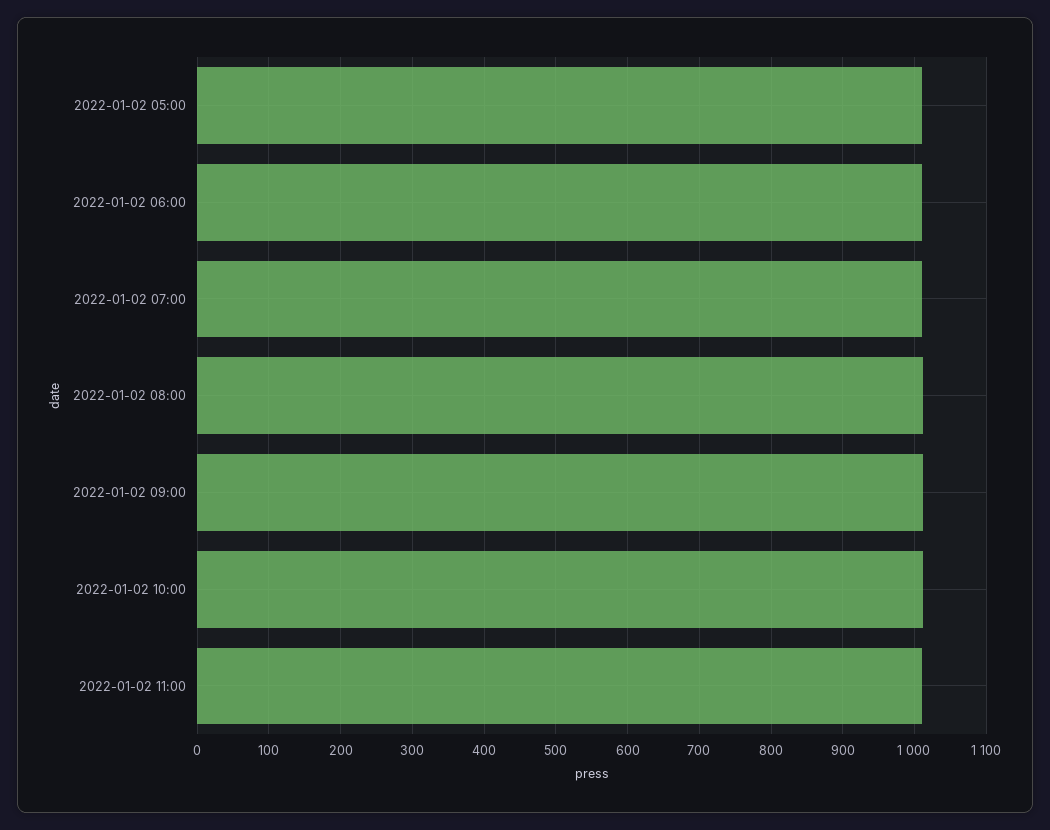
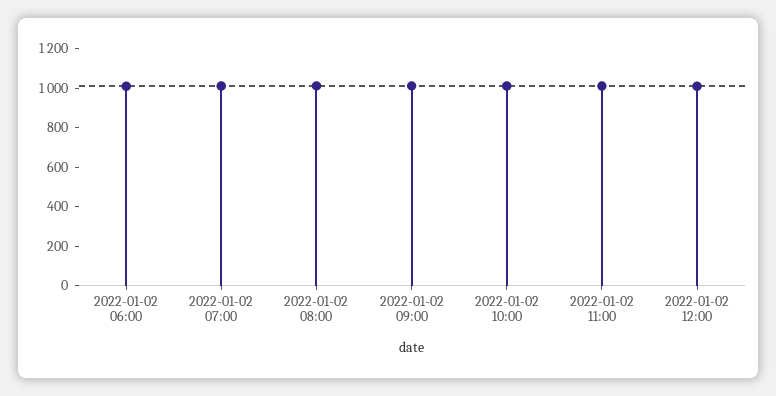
2022-01-02 05:00: 1010 -> none
2022-01-02 12:00: none -> 1000

